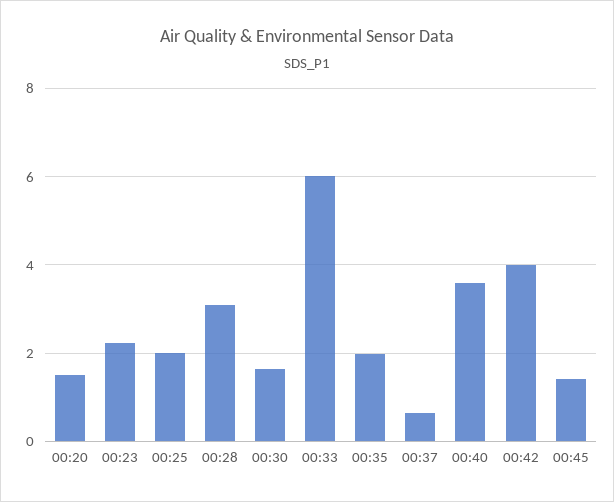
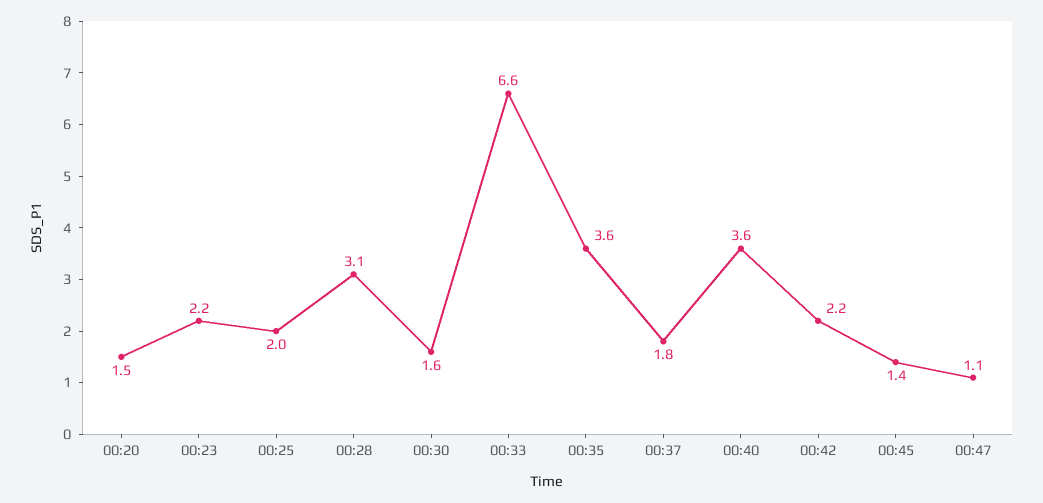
00:33: 6 -> 6.6
00:35: 2 -> 3.6
00:37: 0.6 -> 1.8
00:42: 4 -> 2.2
00:47: none -> 1.1

